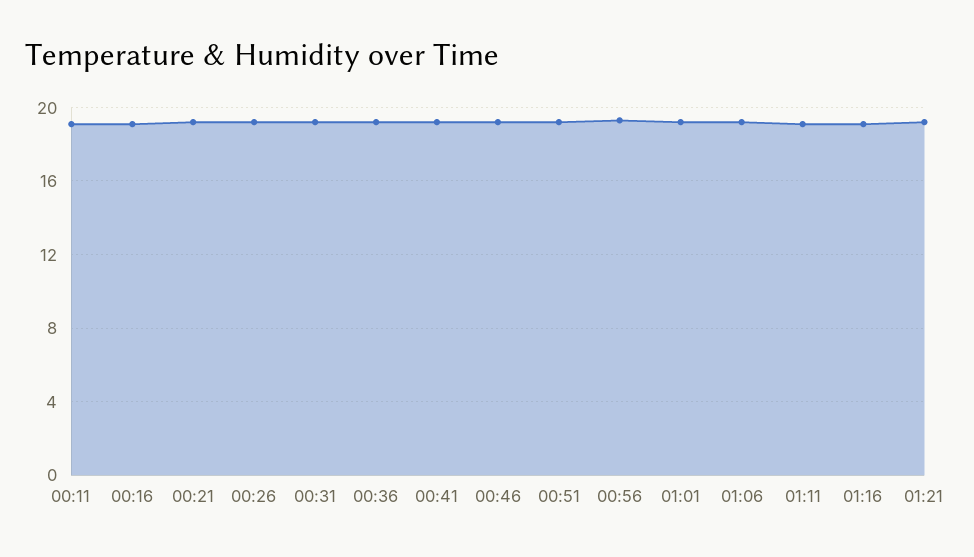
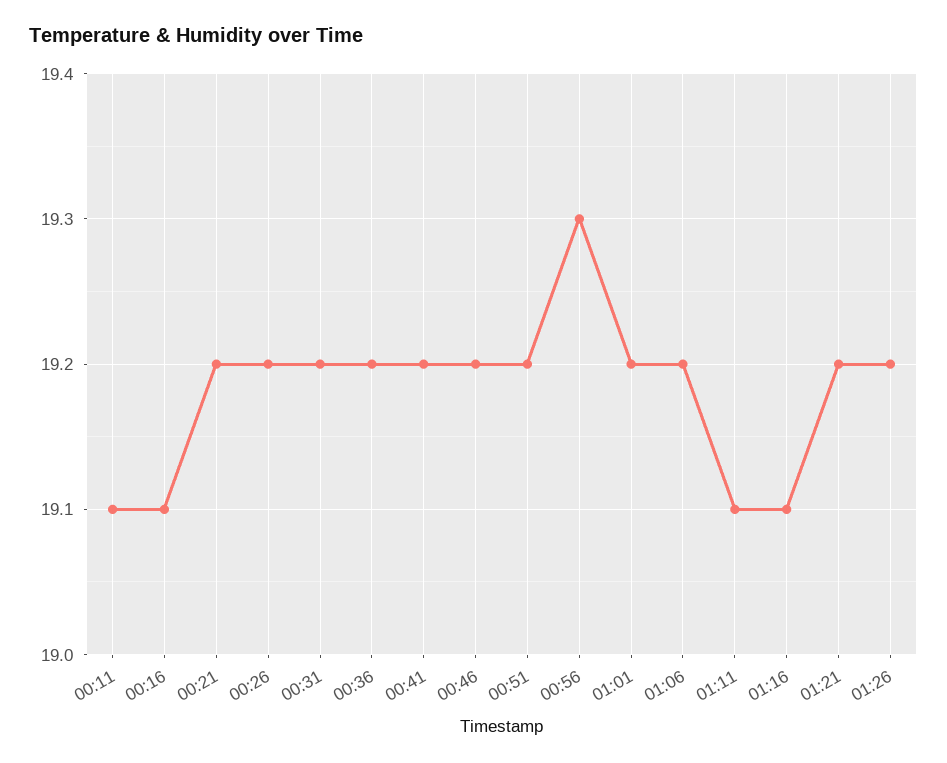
01:26: none -> 19.2

